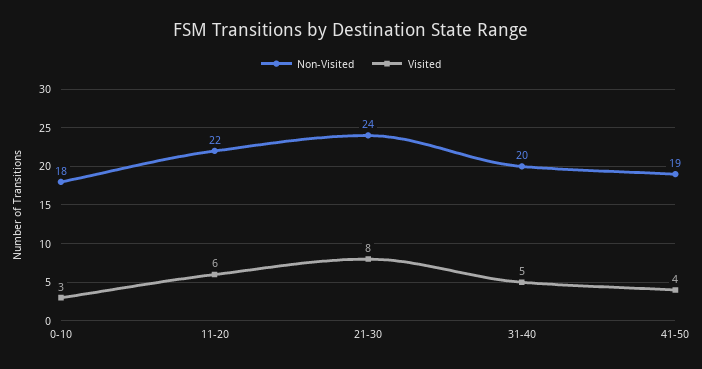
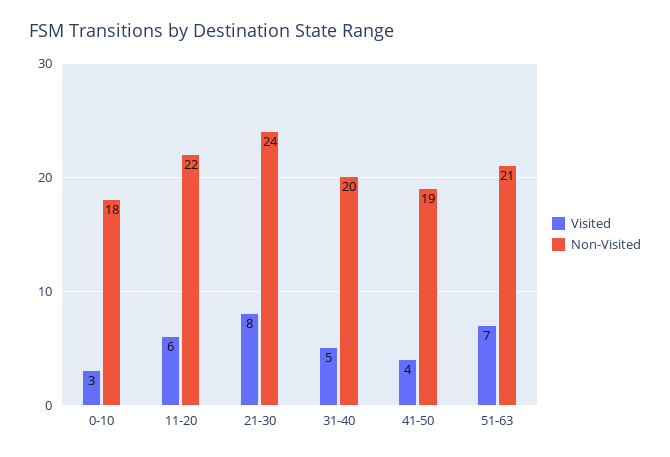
Visited, 51-63: none -> 7
Non-Visited, 51-63: none -> 21

